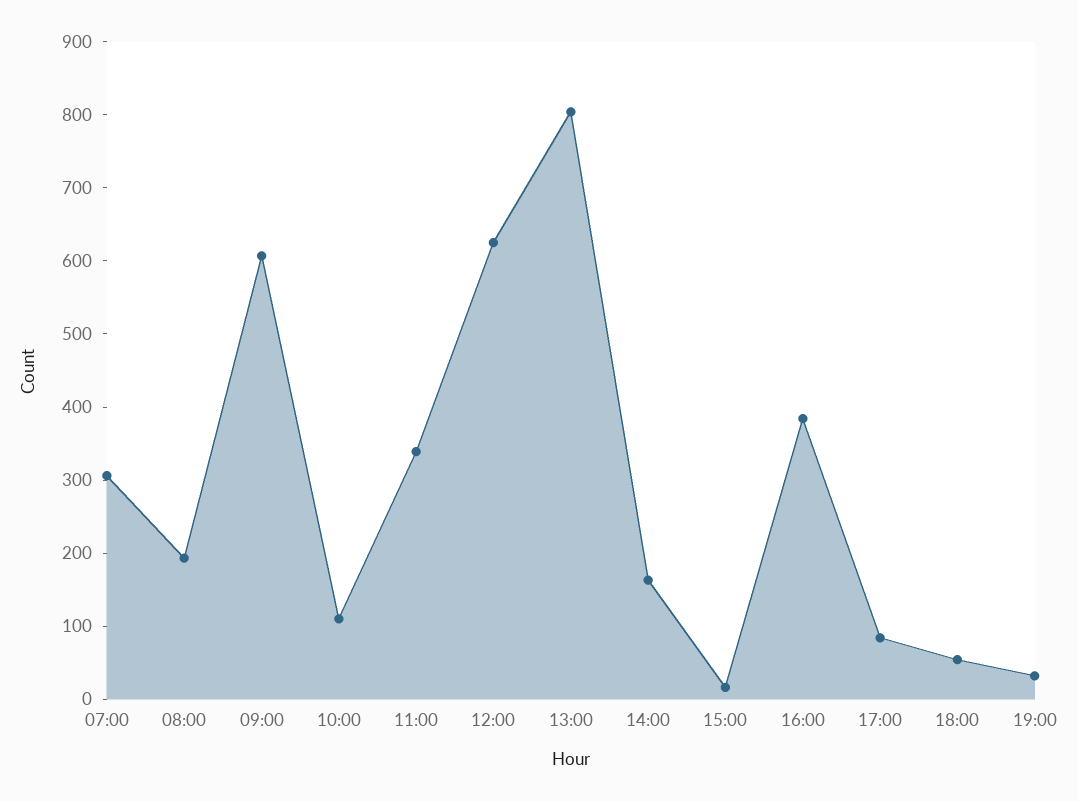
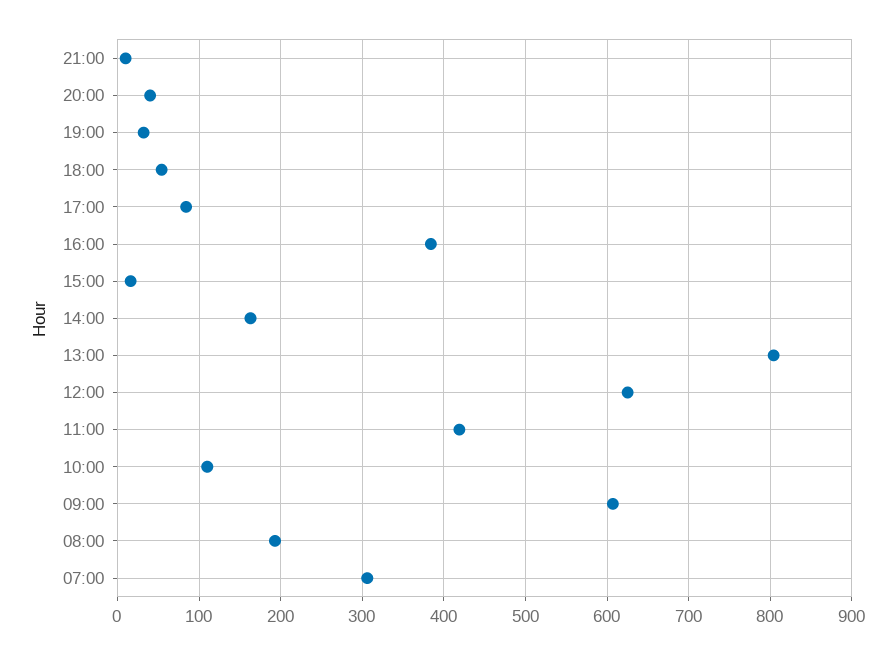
11:00: 340 -> 420
21:00: none -> 10
20:00: none -> 40

